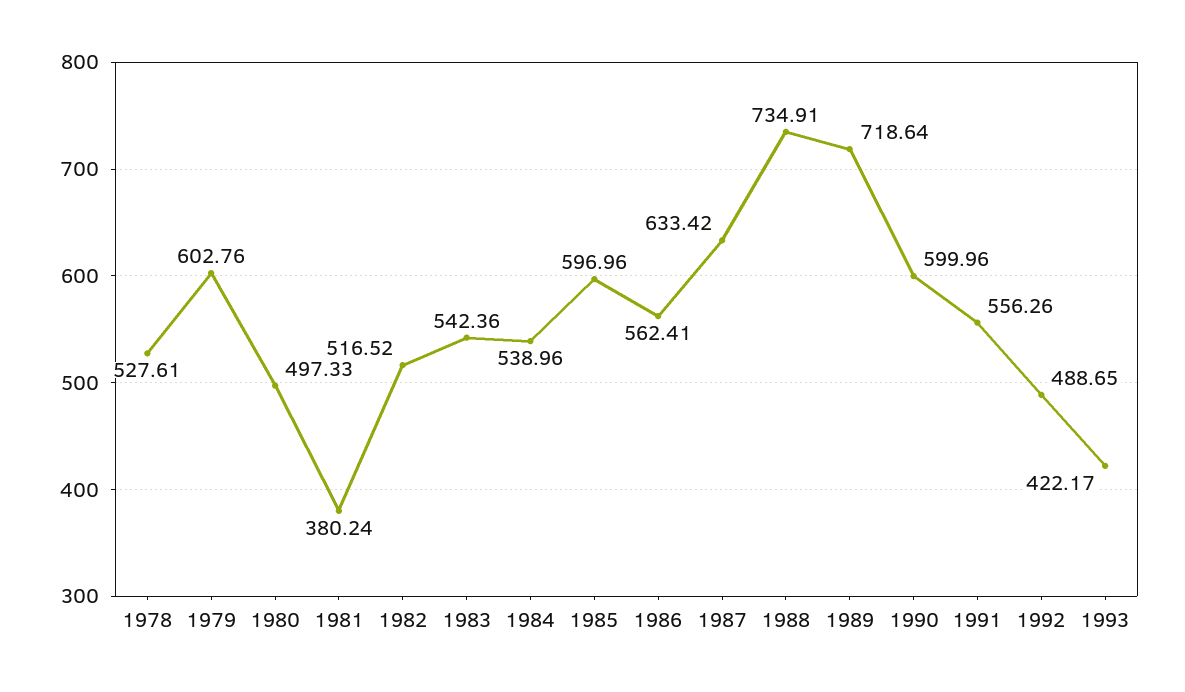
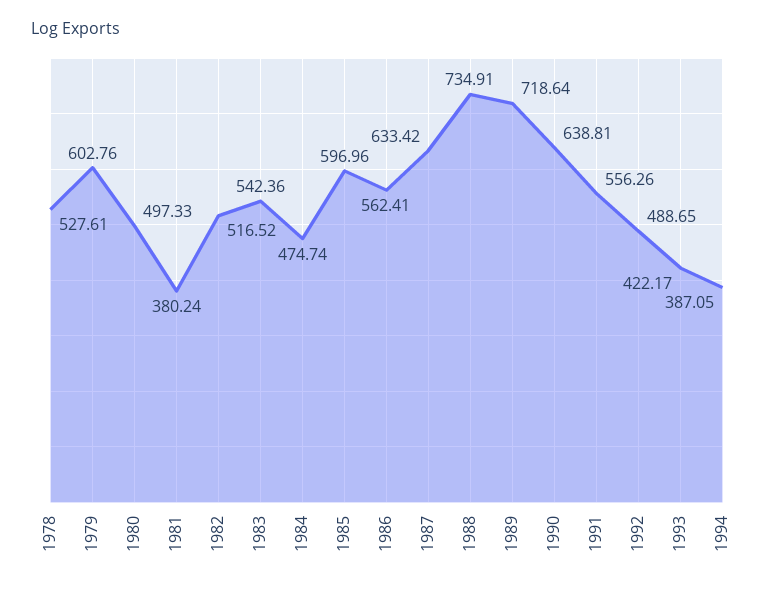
1984: 538.96 -> 474.74
1990: 599.96 -> 638.81
1994: none -> 387.05

